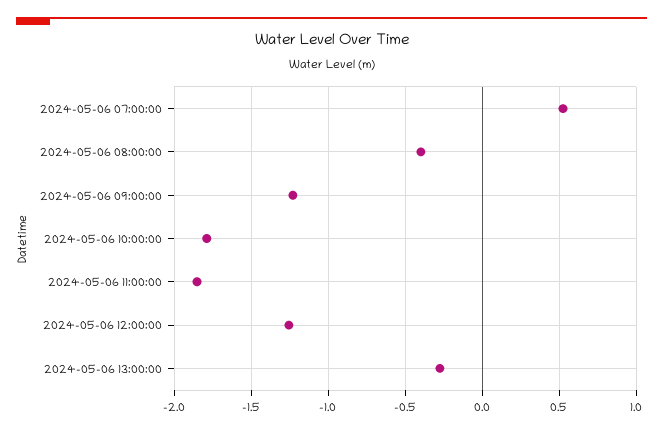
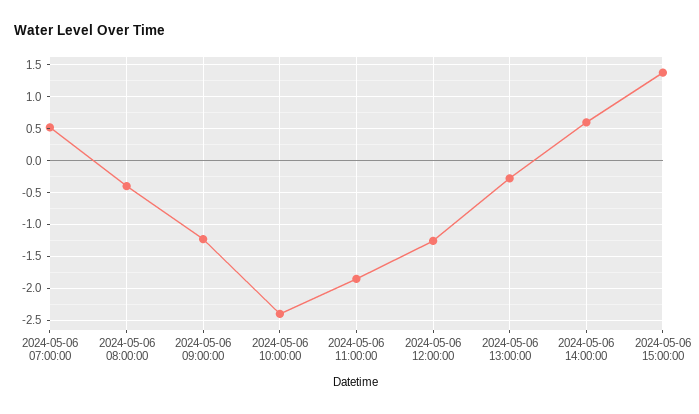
2024-05-06 10:00:00: -1.8 -> -2.4
2024-05-06 14:00:00: none -> 0.6
2024-05-06 15:00:00: none -> 1.4

